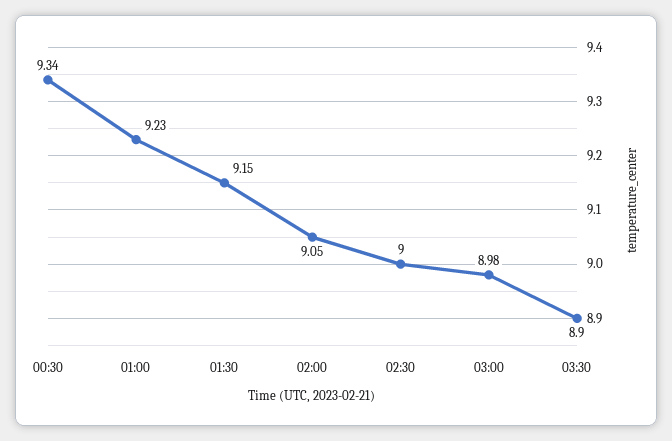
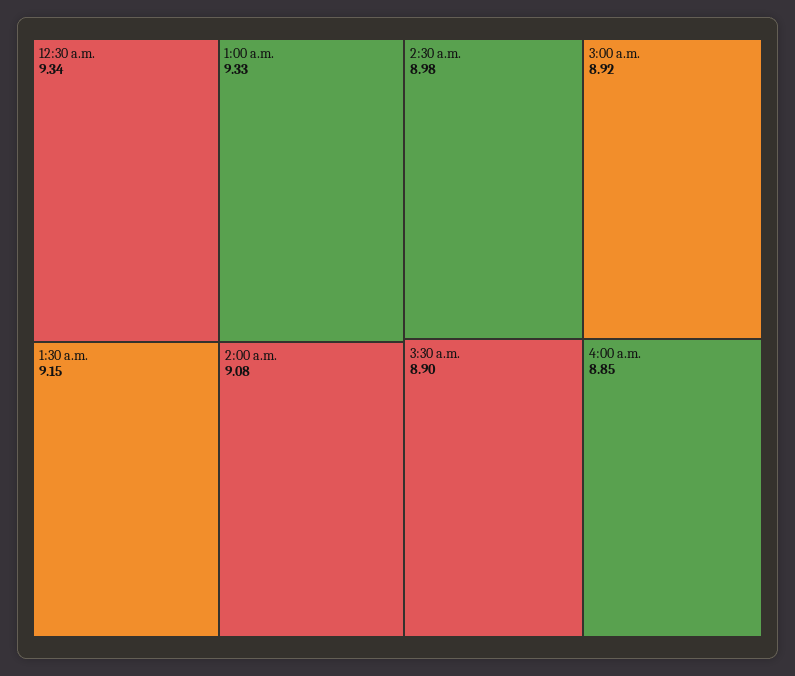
01:00: 9.23 -> 9.33
02:00: 9.05 -> 9.08
02:30: 9 -> 8.98
03:00: 8.98 -> 8.92
4:00 a.m.: none -> 8.85

